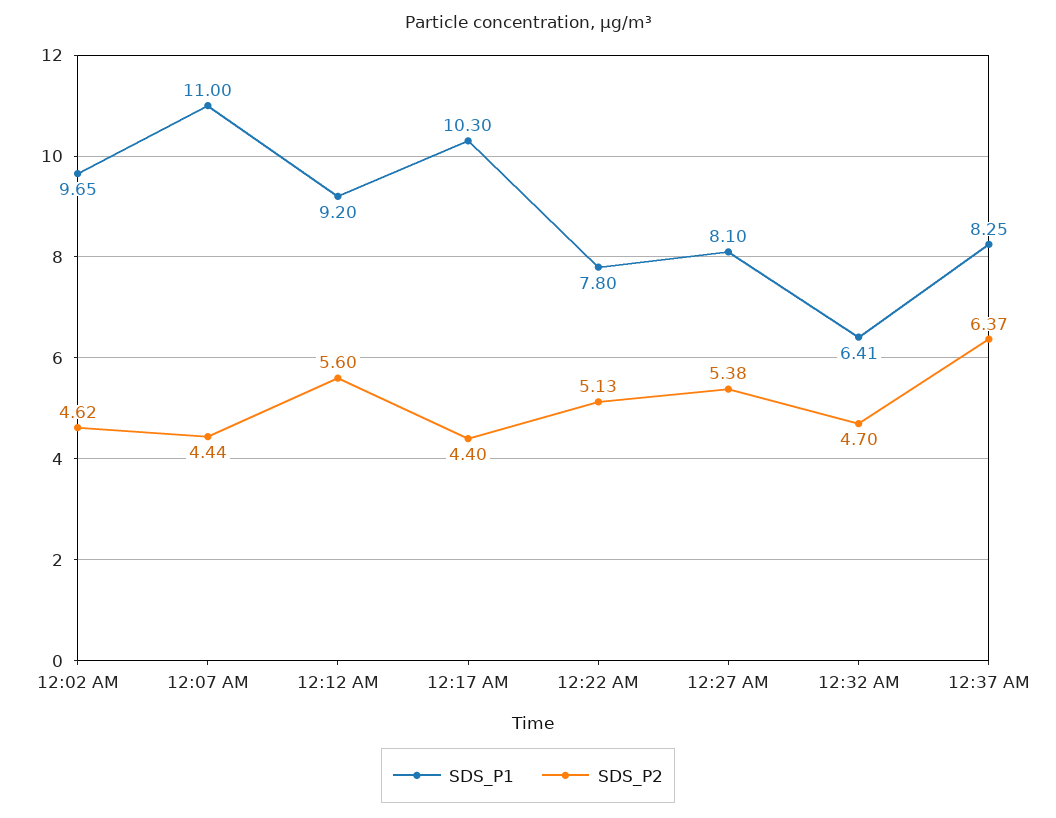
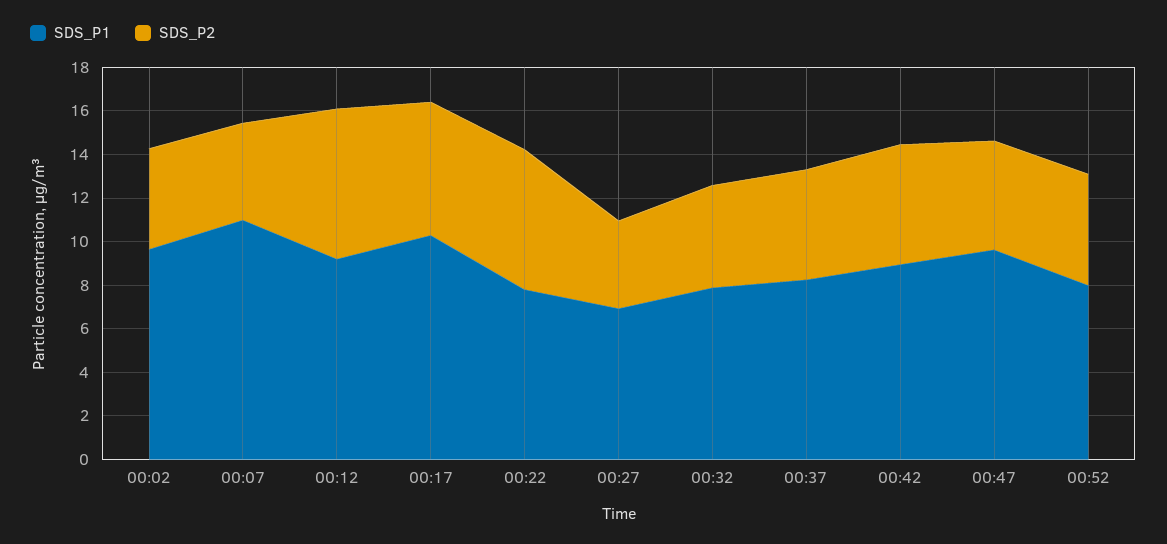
SDS_P2, 12:12 AM: 5.6 -> 7
SDS_P2, 12:17 AM: 4.4 -> 6
SDS_P2, 12:22 AM: 5.13 -> 6.5
SDS_P1, 12:27 AM: 8.1 -> 7
SDS_P2, 12:27 AM: 5.38 -> 4
SDS_P1, 12:32 AM: 6.41 -> 8
SDS_P2, 12:37 AM: 6.37 -> 5
SDS_P1, 00:42: none -> 9
SDS_P2, 00:42: none -> 5.5
SDS_P1, 00:47: none -> 9.5
SDS_P2, 00:47: none -> 5
SDS_P1, 00:52: none -> 8
SDS_P2, 00:52: none -> 5

